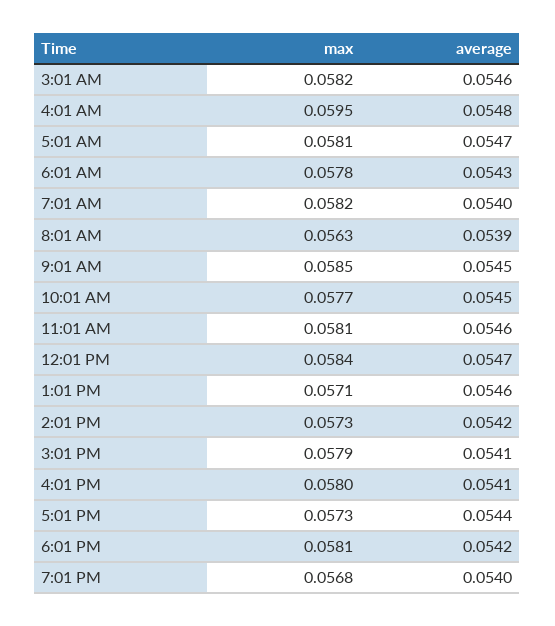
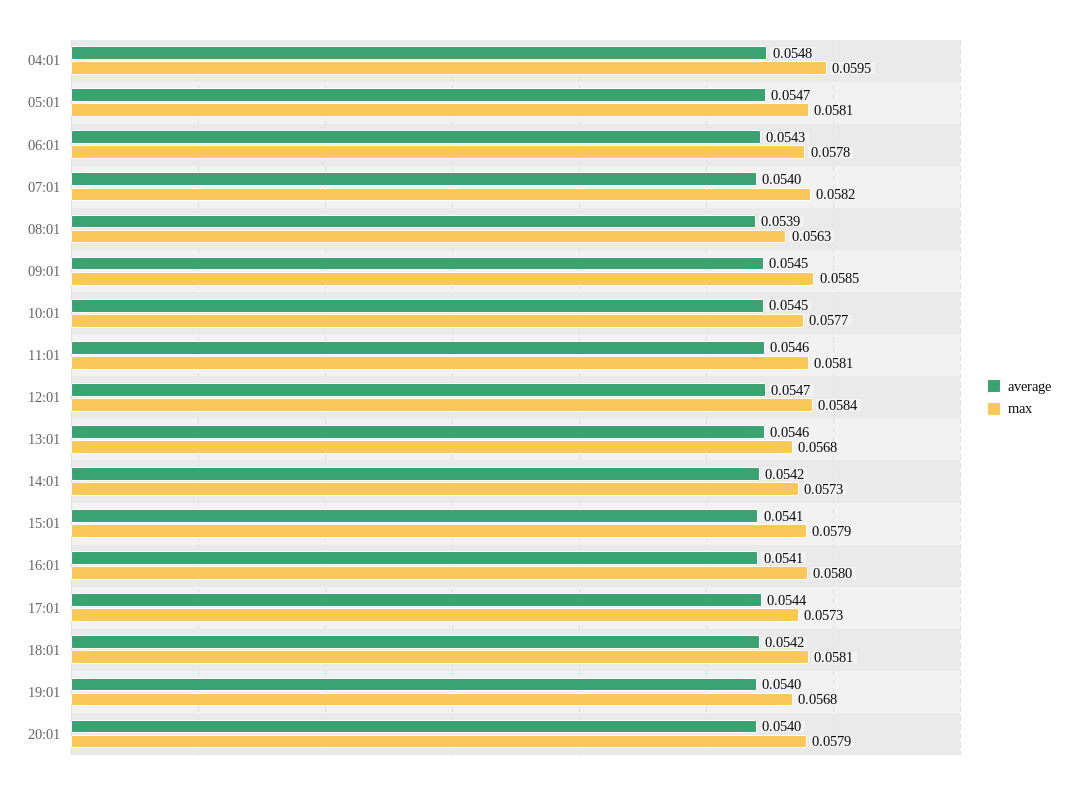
max, 3:01 AM: 0.0582 -> none
average, 3:01 AM: 0.0546 -> none
max, 1:01 PM: 0.0571 -> 0.0568
average, 20:01: none -> 0.054
max, 20:01: none -> 0.0579

